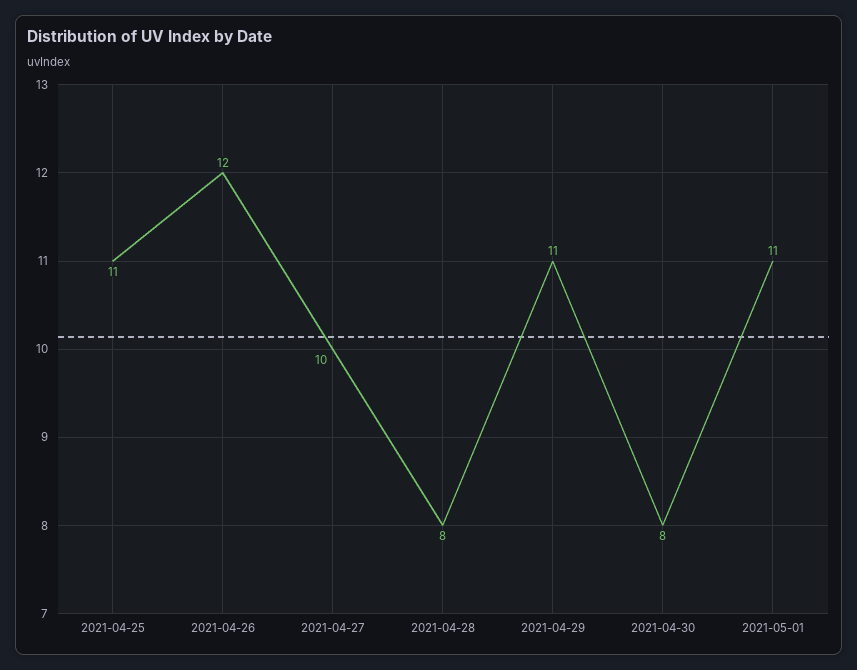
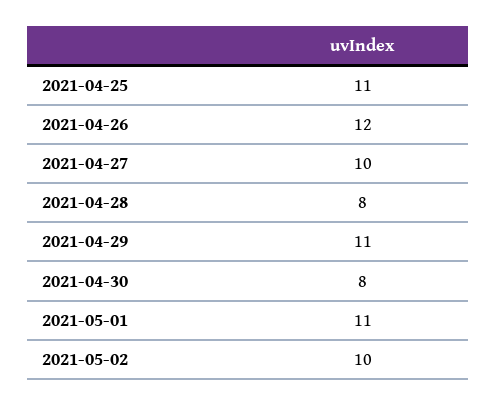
2021-05-02: none -> 10

